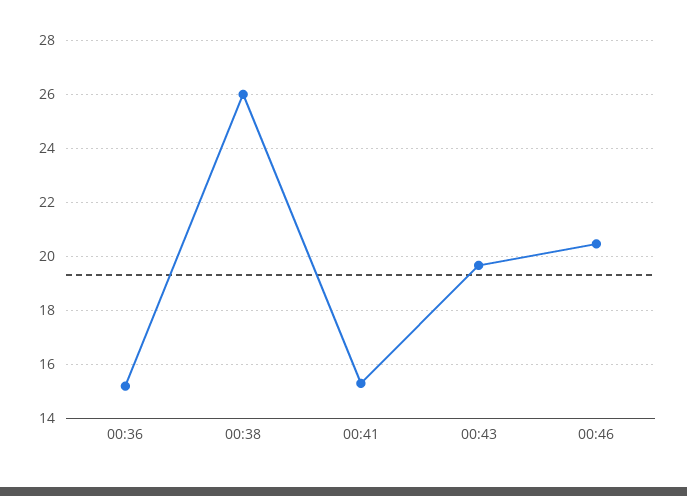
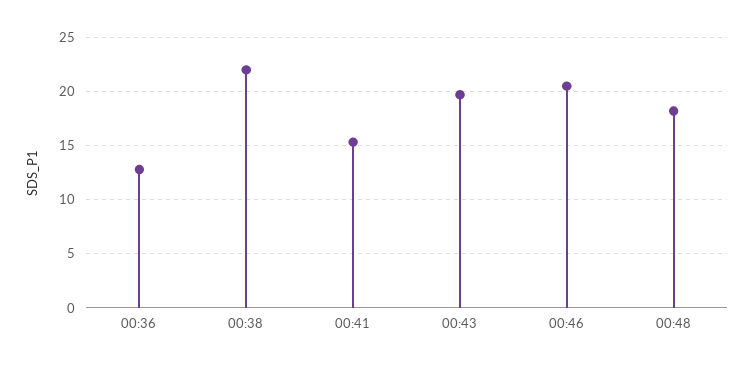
00:36: 15.25 -> 13
00:38: 26 -> 22
00:48: none -> 18

